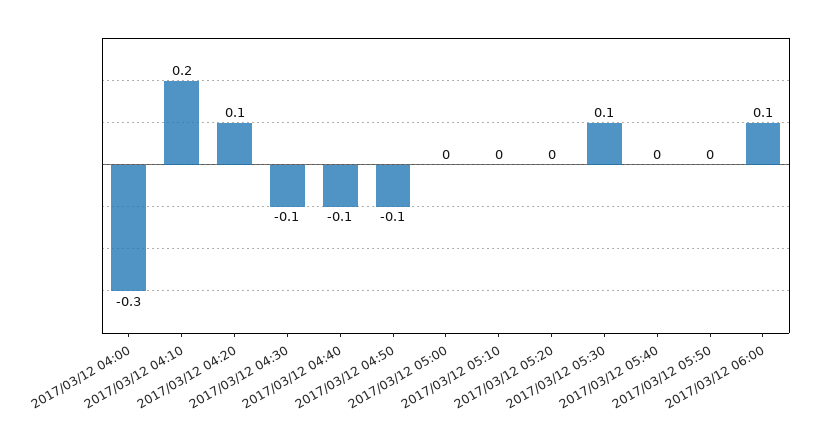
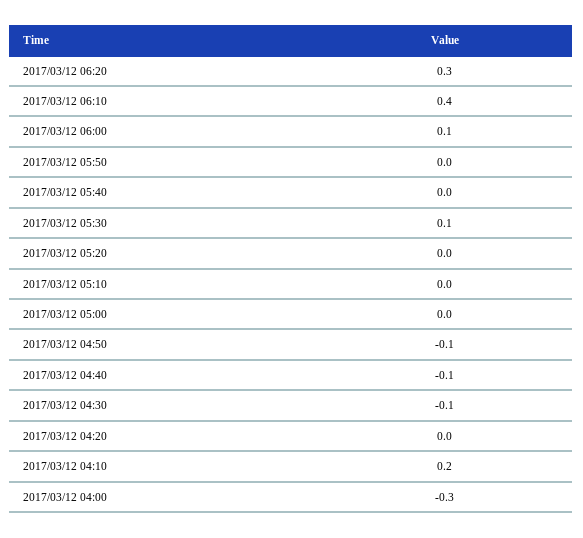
2017/03/12 04:20: 0.1 -> 0
2017/03/12 06:20: none -> 0.3
2017/03/12 06:10: none -> 0.4

